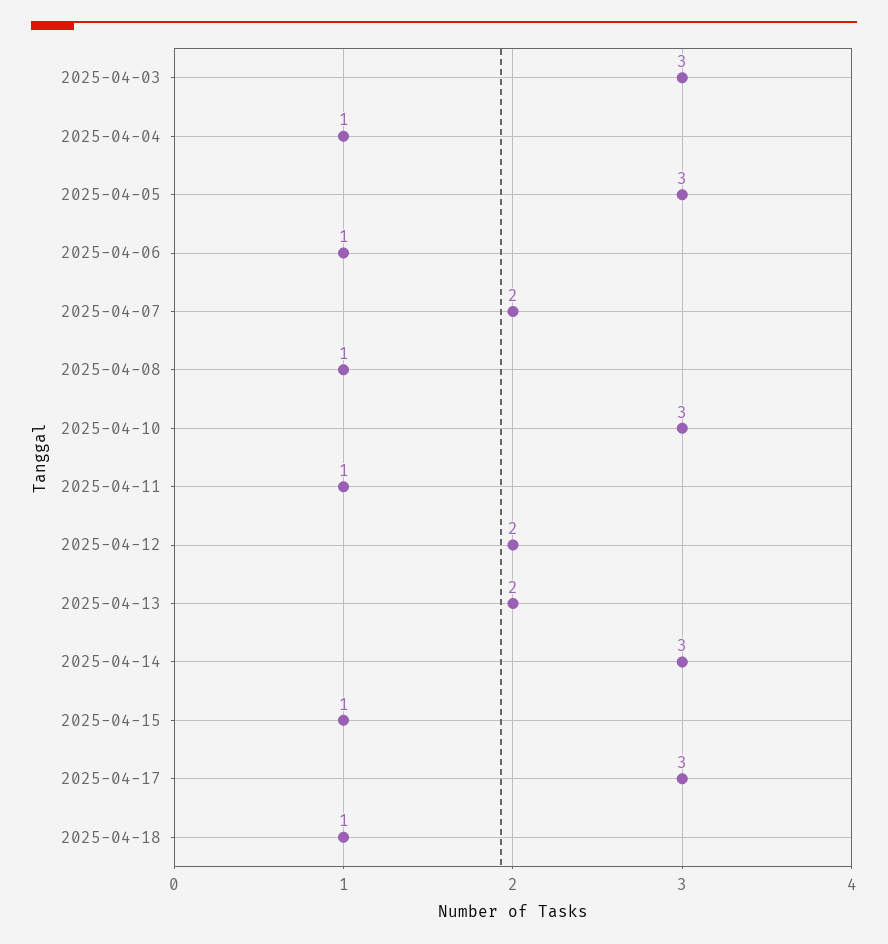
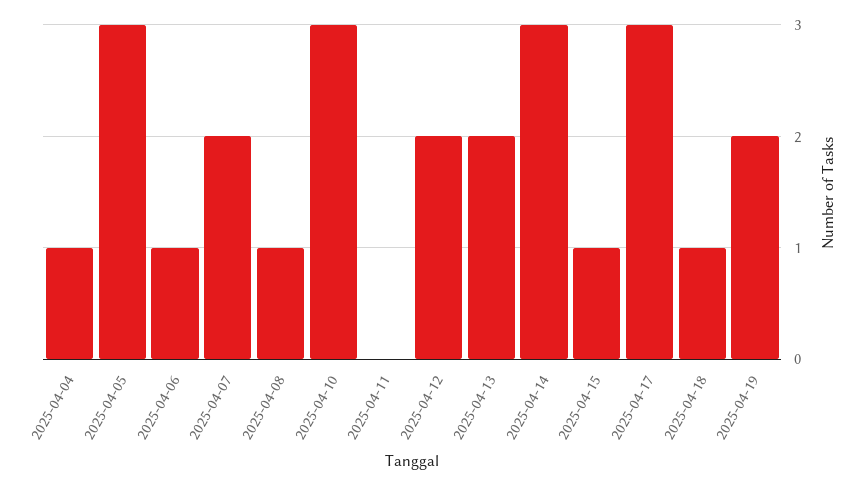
2025-04-03: 3 -> none
2025-04-11: 1 -> 0
2025-04-19: none -> 2

